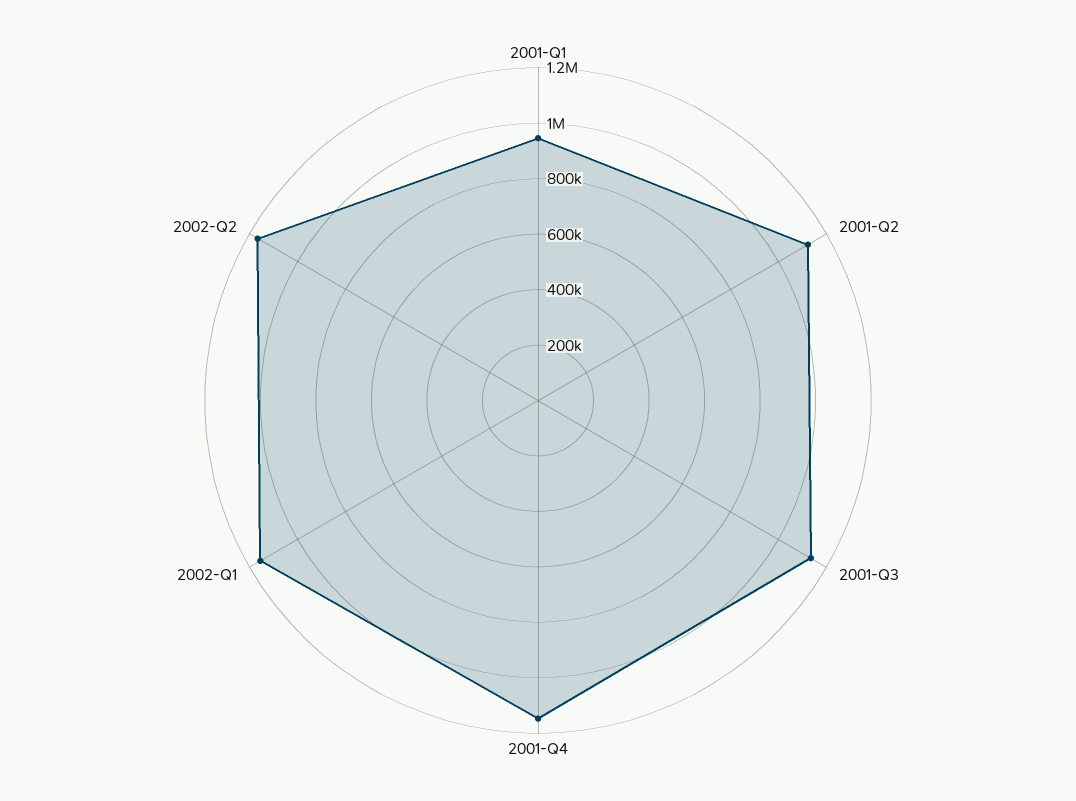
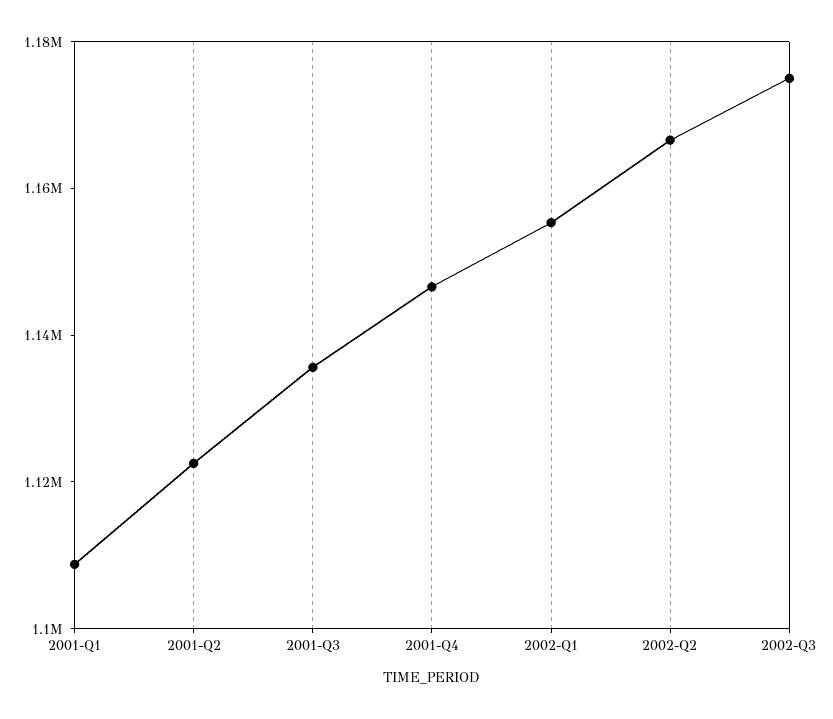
2001-Q1: 950000 -> 1110000
2002-Q3: none -> 1175000

